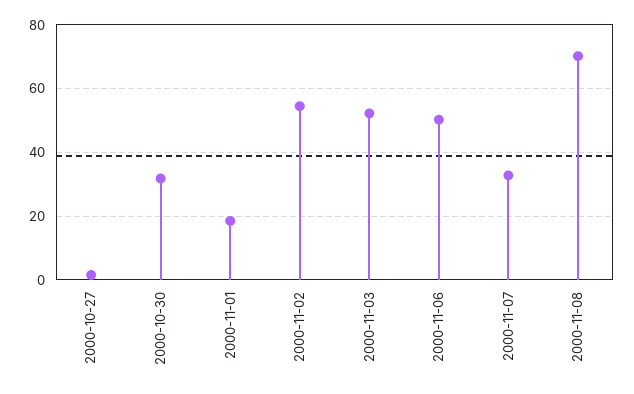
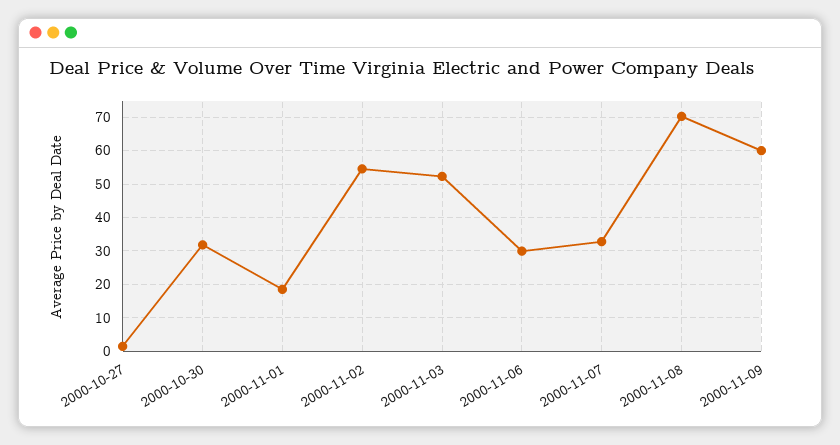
2000-11-06: 50 -> 30
2000-11-09: none -> 60

